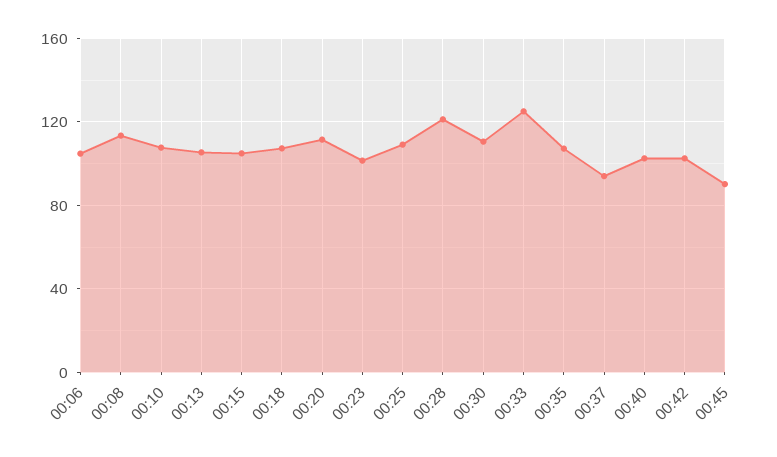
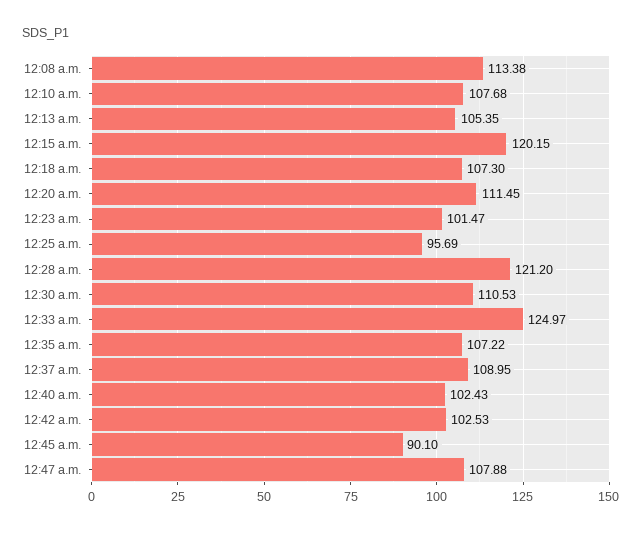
00:06: 105 -> none
00:15: 105 -> 120.15
00:25: 110 -> 95.69
00:37: 95 -> 108.95
12:47 a.m.: none -> 107.88

